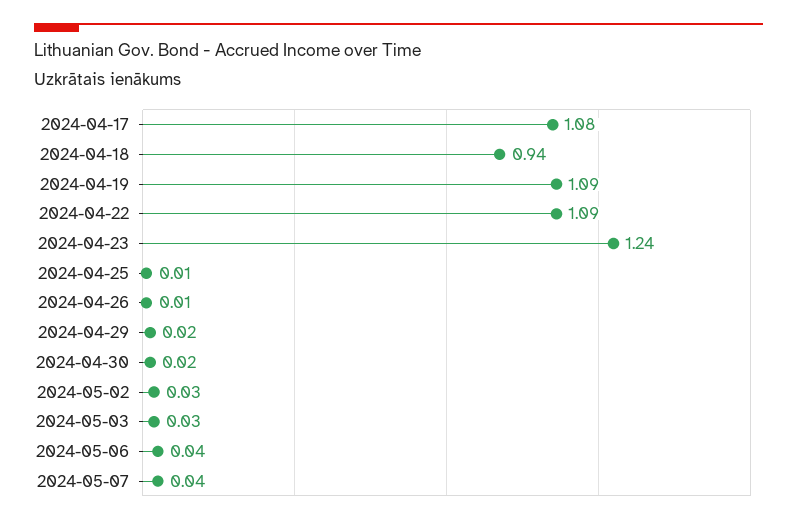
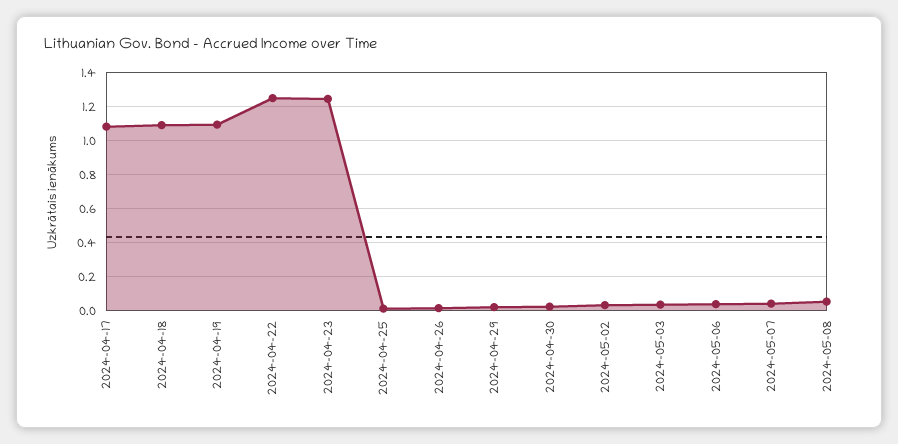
2024-04-18: 0.94 -> 1.1
2024-04-22: 1.09 -> 1.25
2024-05-08: none -> 0.05

